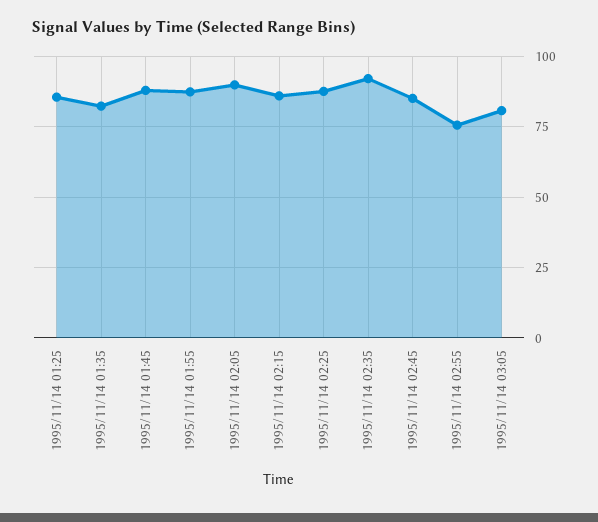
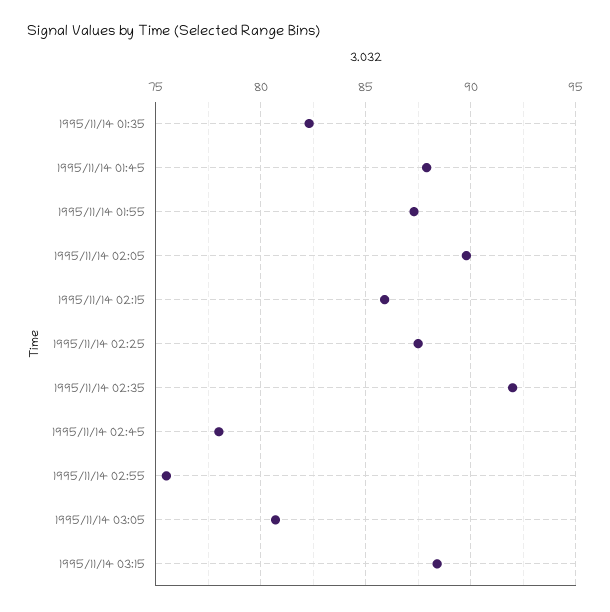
1995/11/14 01:25: 85 -> none
1995/11/14 02:45: 85 -> 78
1995/11/14 03:15: none -> 88.5

